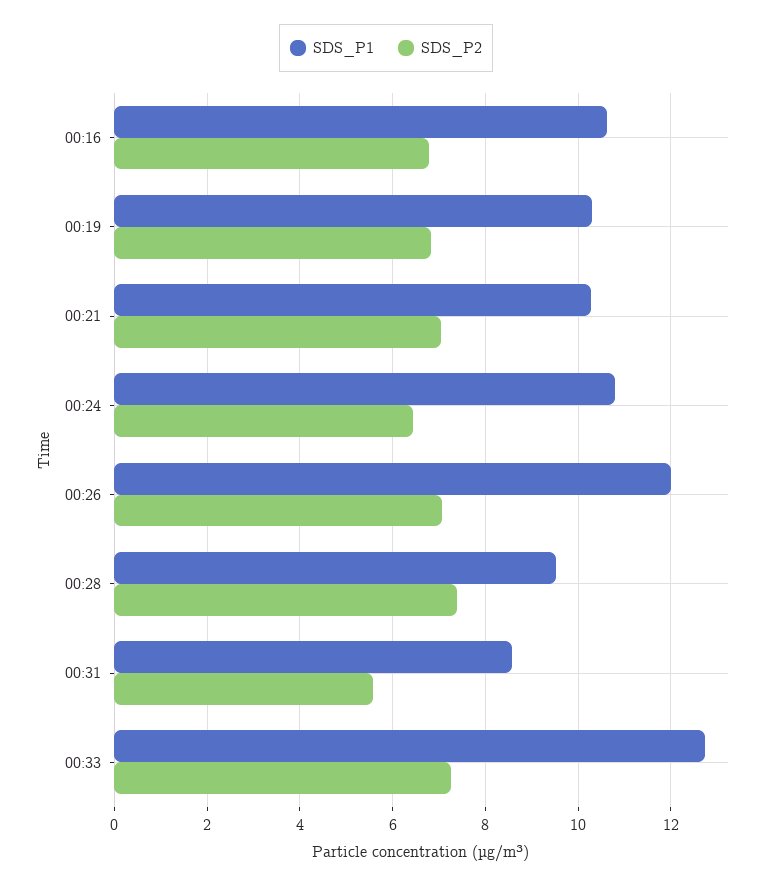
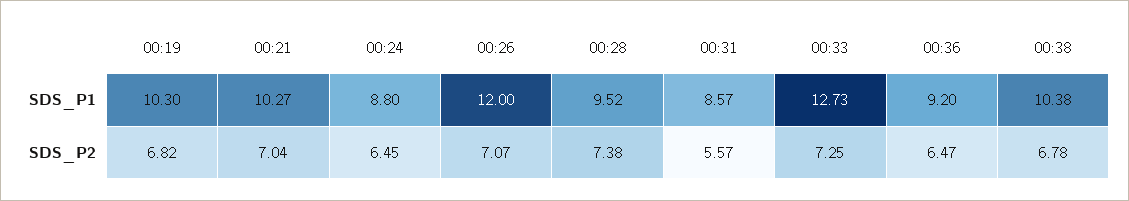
SDS_P1, 00:16: 10.6 -> none
SDS_P2, 00:16: 6.8 -> none
SDS_P1, 00:24: 10.8 -> 8.8
SDS_P1, 00:36: none -> 9.2
SDS_P1, 00:38: none -> 10.38
SDS_P2, 00:36: none -> 6.47
SDS_P2, 00:38: none -> 6.78

